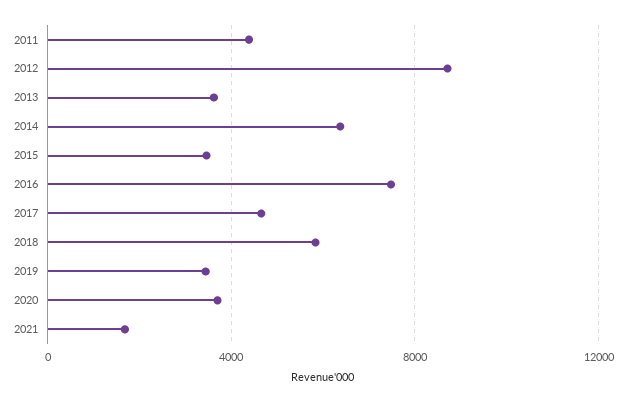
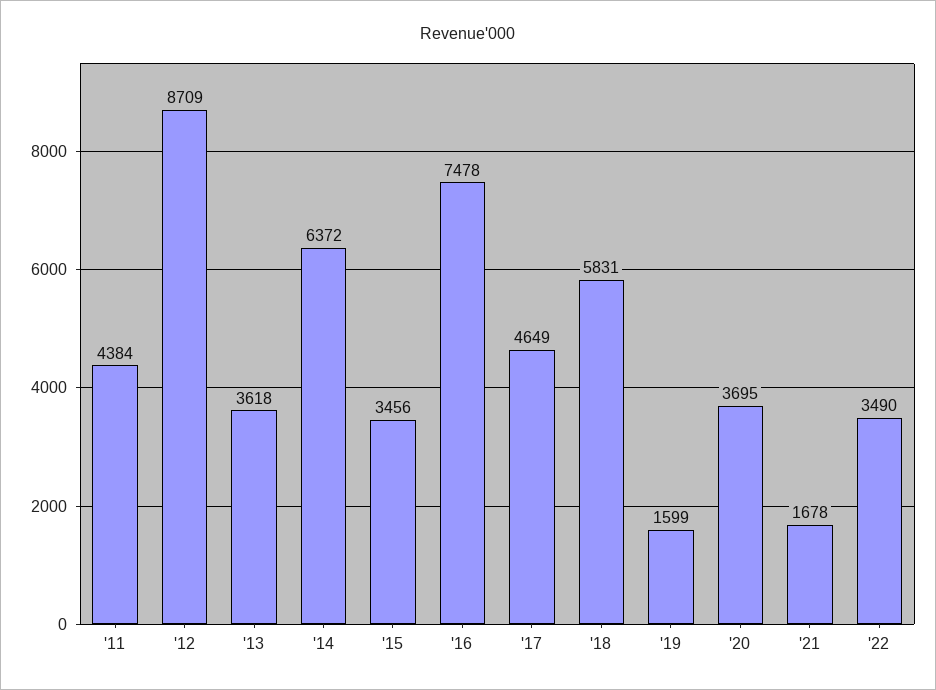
2019: 3500 -> 1599
'22: none -> 3490

